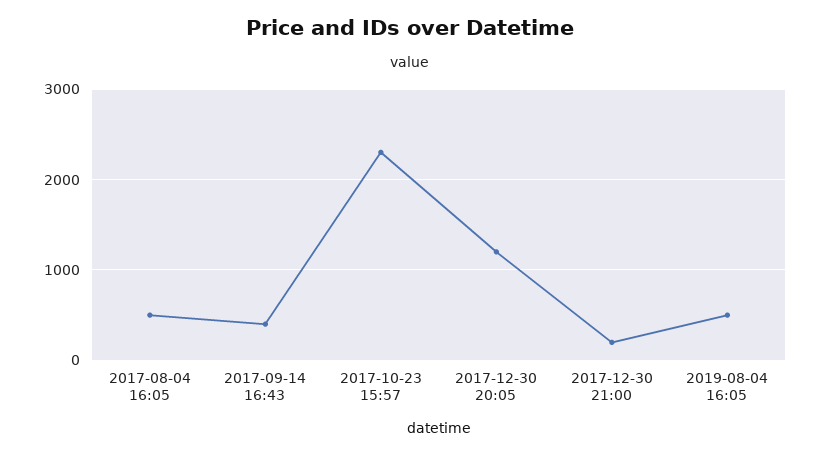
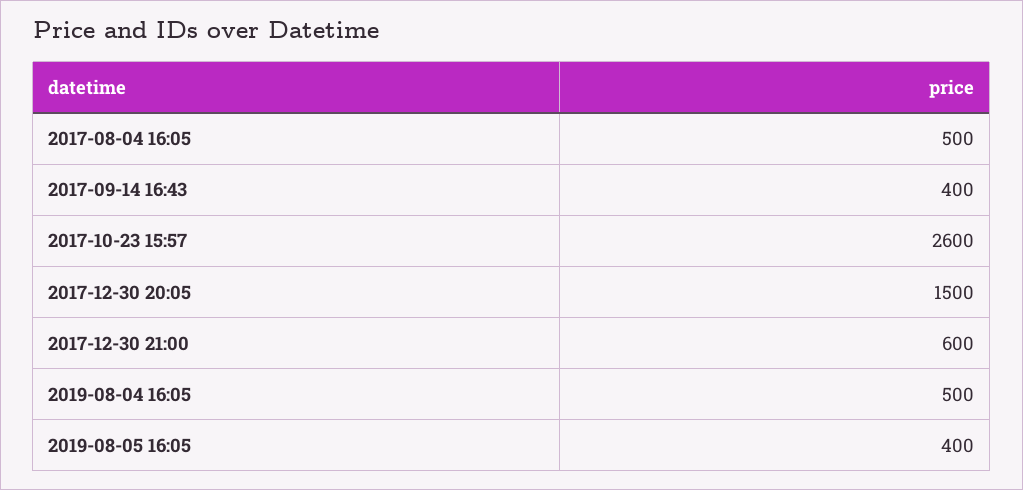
2017-10-23 15:57: 2300 -> 2600
2017-12-30 20:05: 1200 -> 1500
2017-12-30 21:00: 200 -> 600
2019-08-05 16:05: none -> 400

